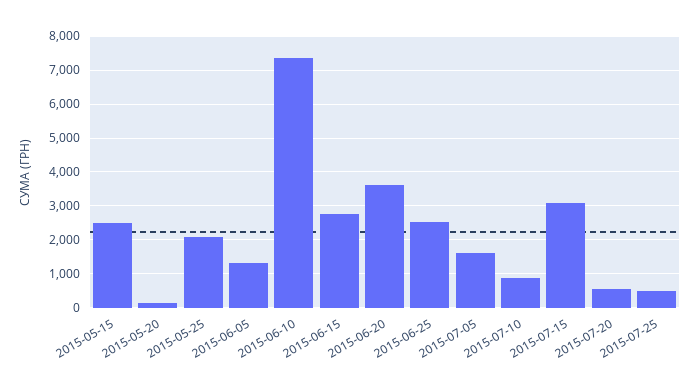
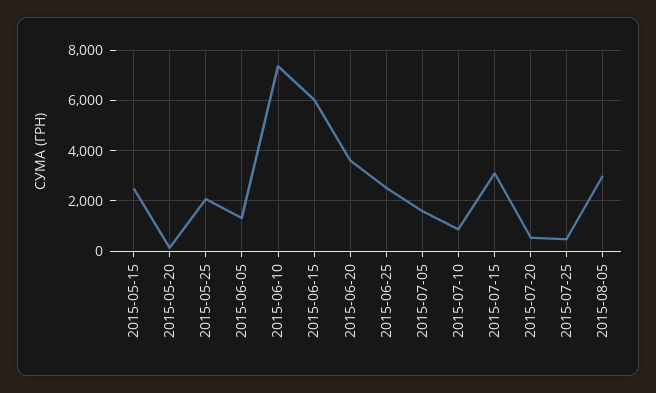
2015-06-15: 2800 -> 6000
2015-08-05: none -> 3000

